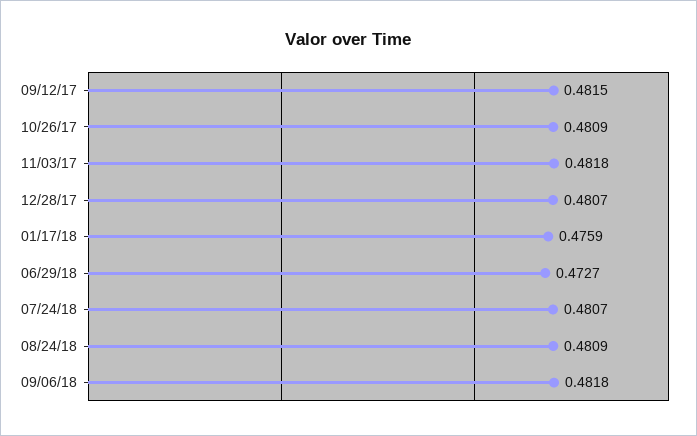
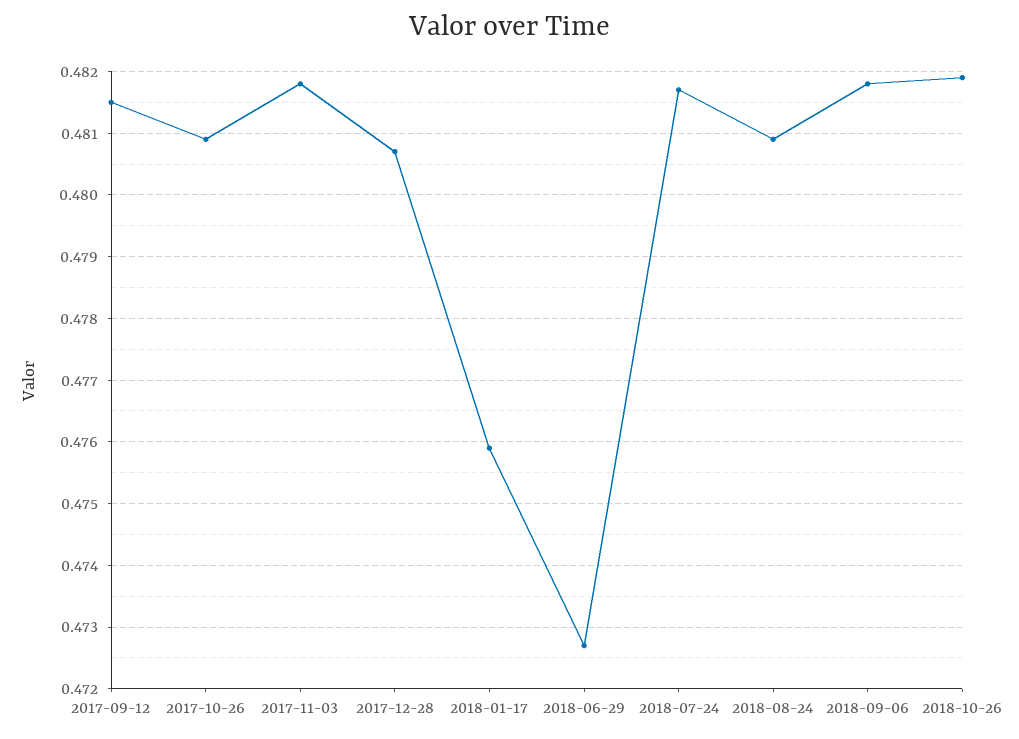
07/24/18: 0.4807 -> 0.4817
2018-10-26: none -> 0.4819

